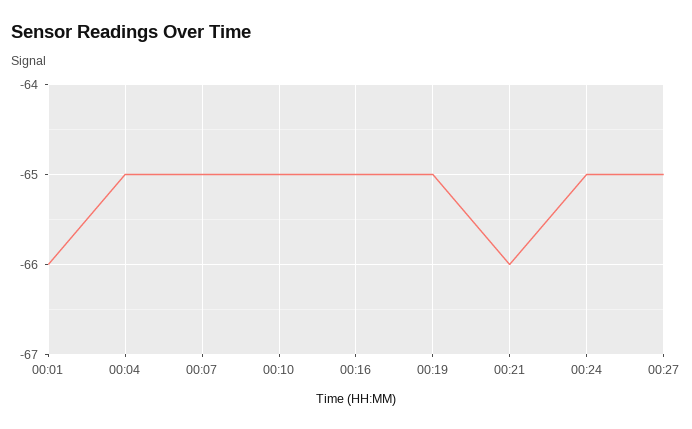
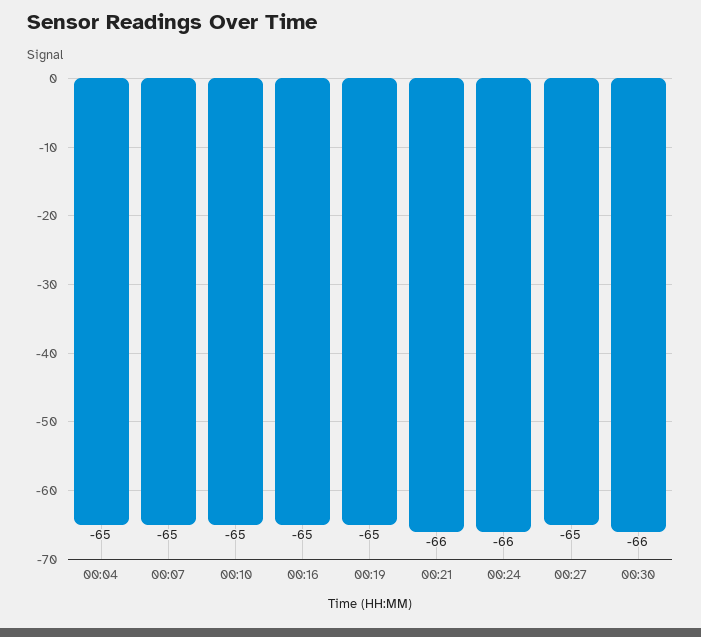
00:01: -66 -> none
00:24: -65 -> -66
00:30: none -> -66

